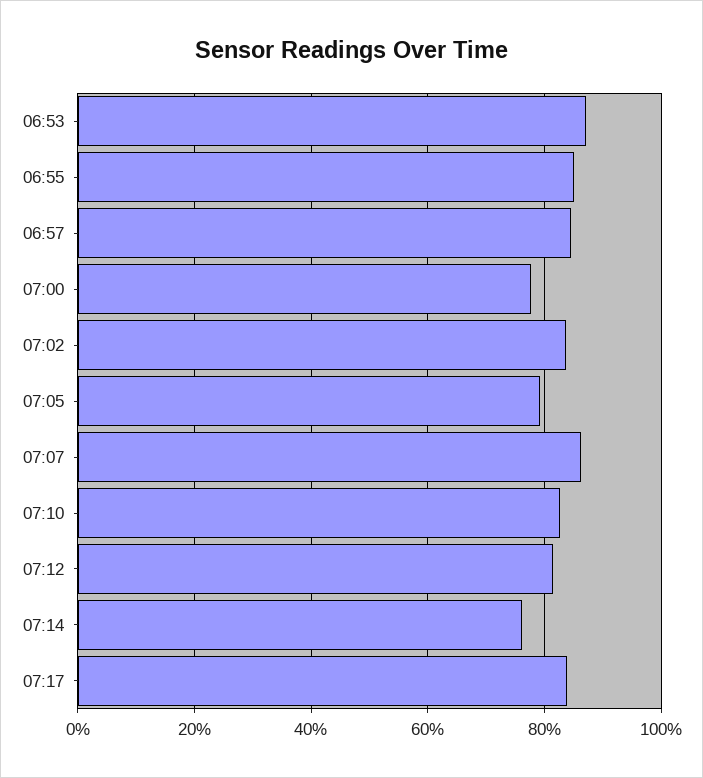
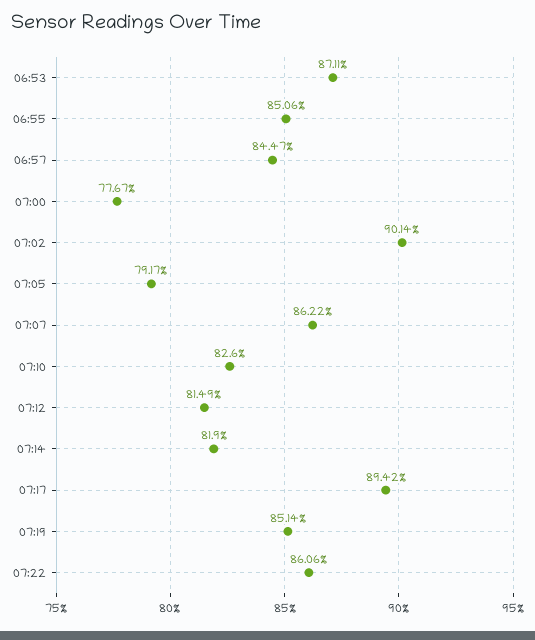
07:02: 84 -> 90.14
07:14: 76 -> 81.9
07:17: 84 -> 89.42
07:19: none -> 85.14
07:22: none -> 86.06

